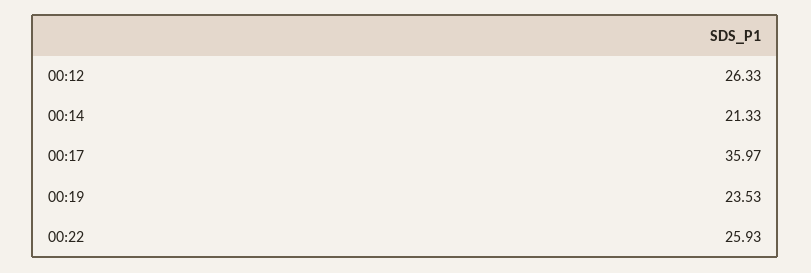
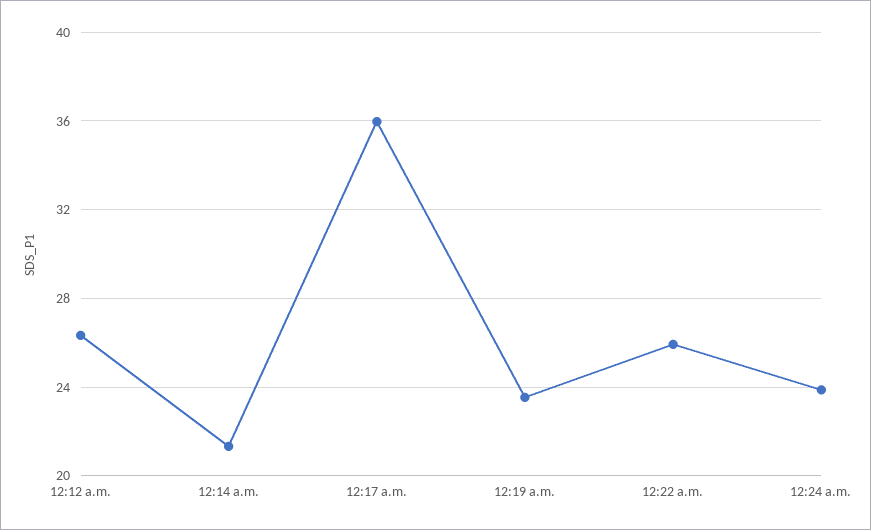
12:24 a.m.: none -> 24

